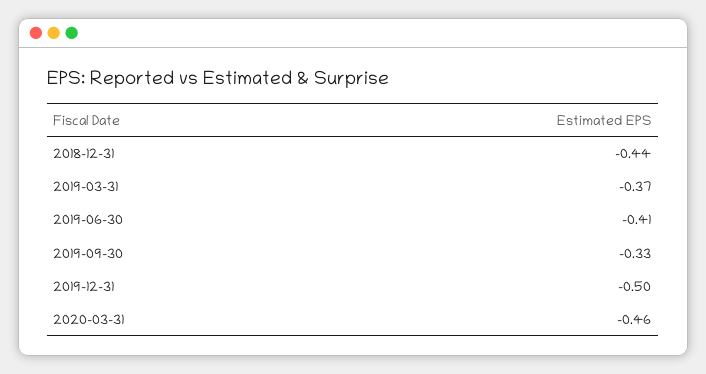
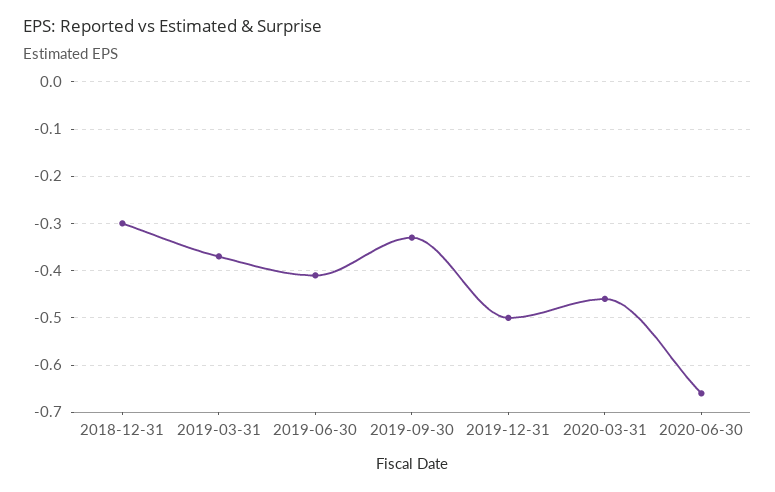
2018-12-31: -0.44 -> -0.3
2020-06-30: none -> -0.65

